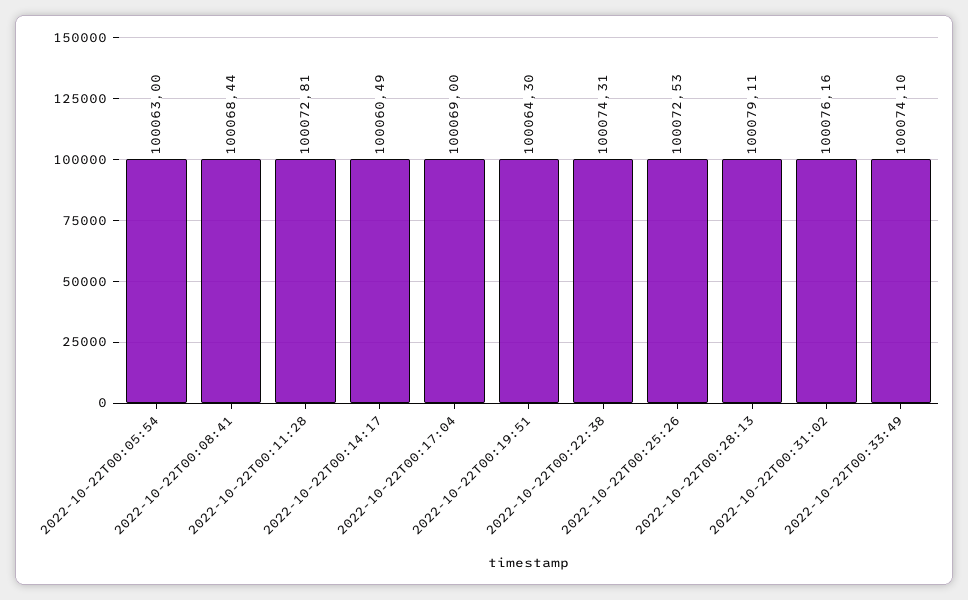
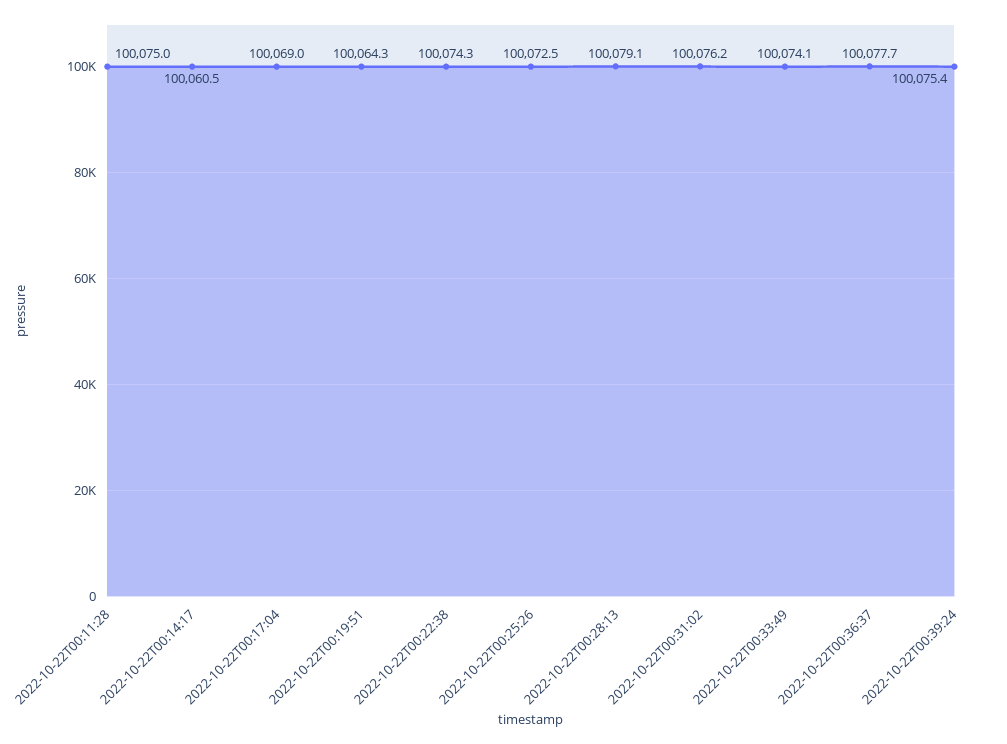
2022-10-22T00:05:54: 100063 -> none
2022-10-22T00:08:41: 100068.44 -> none
2022-10-22T00:11:28: 100072.81 -> 100075
2022-10-22T00:36:37: none -> 100077.7
2022-10-22T00:39:24: none -> 100075.4

